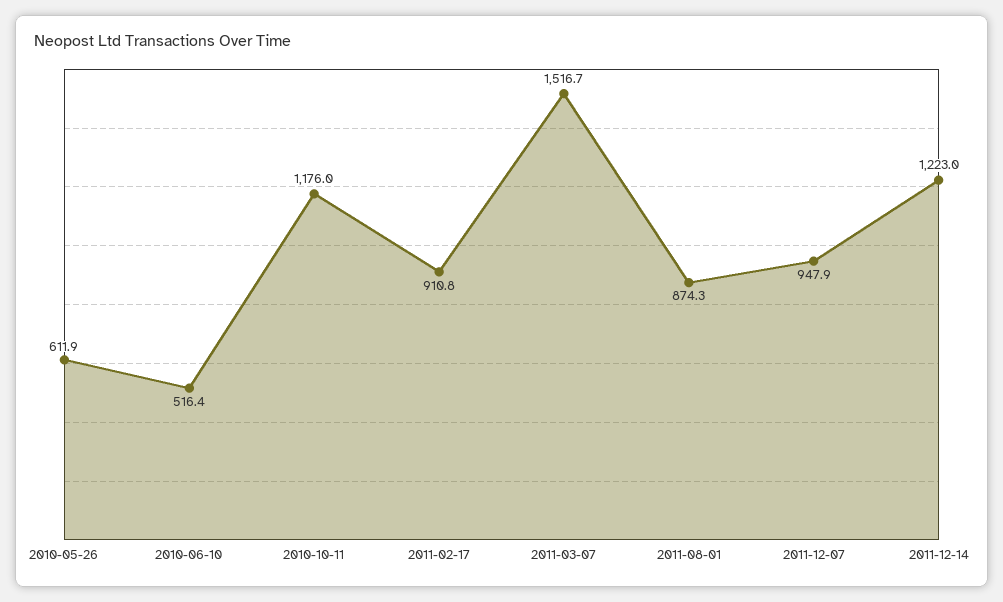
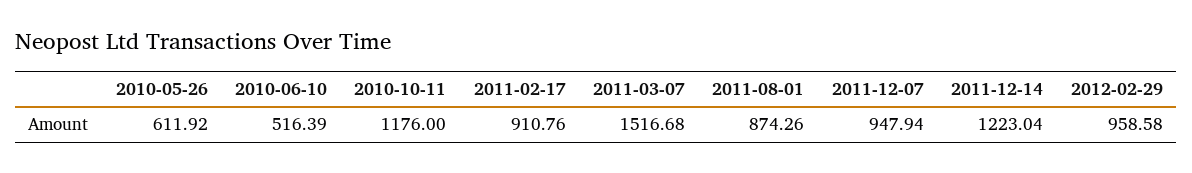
2012-02-29: none -> 958.58

